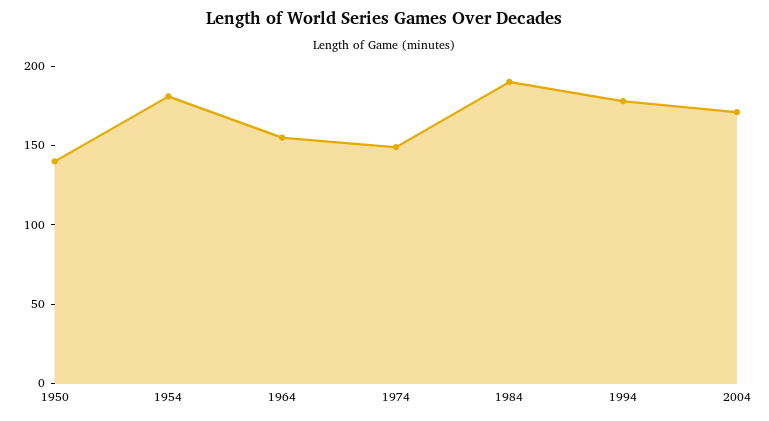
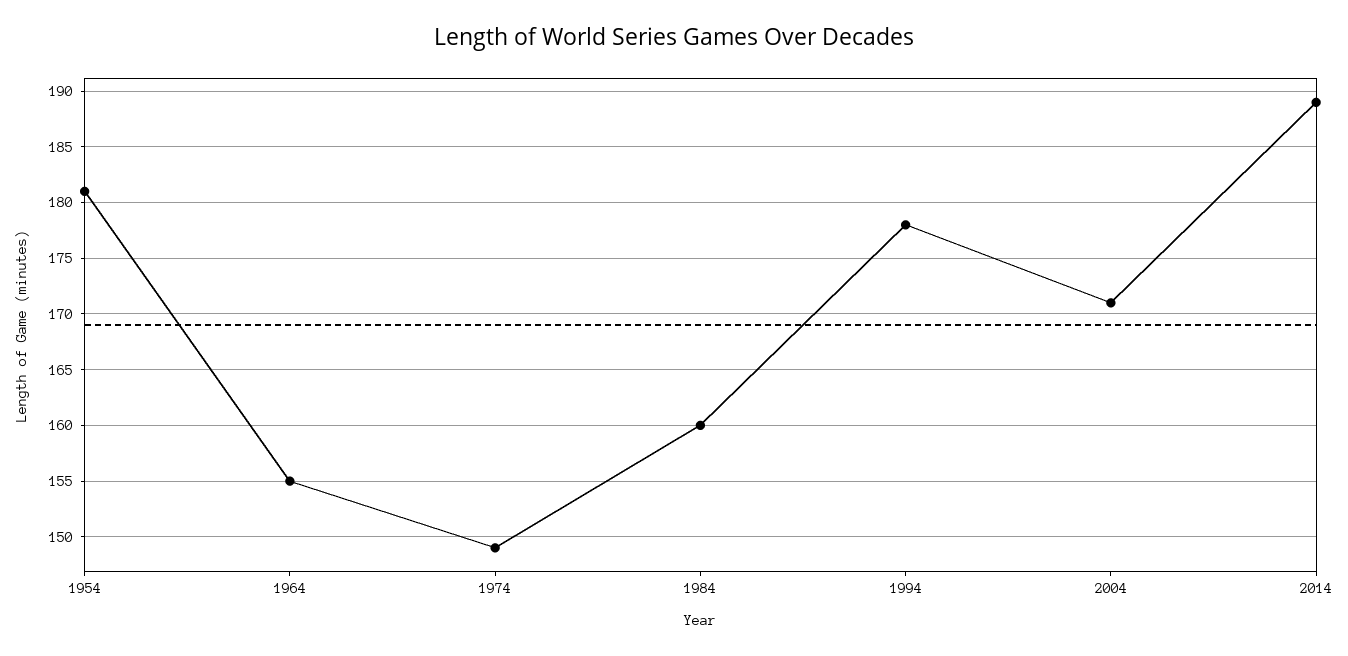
1950: 140 -> none
1984: 190 -> 160
2014: none -> 189

